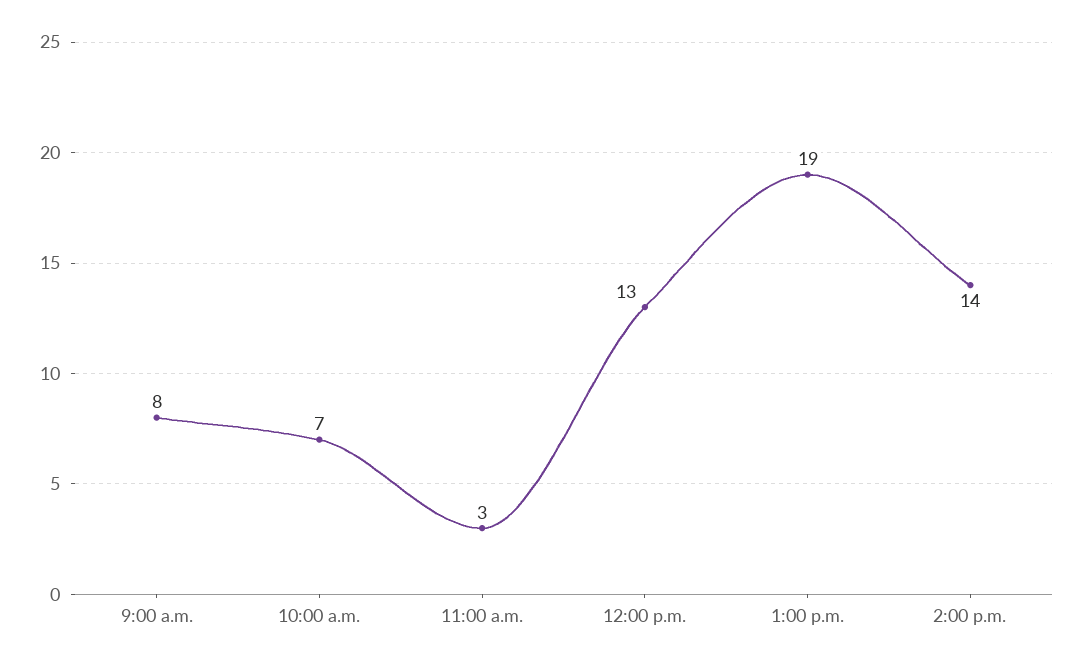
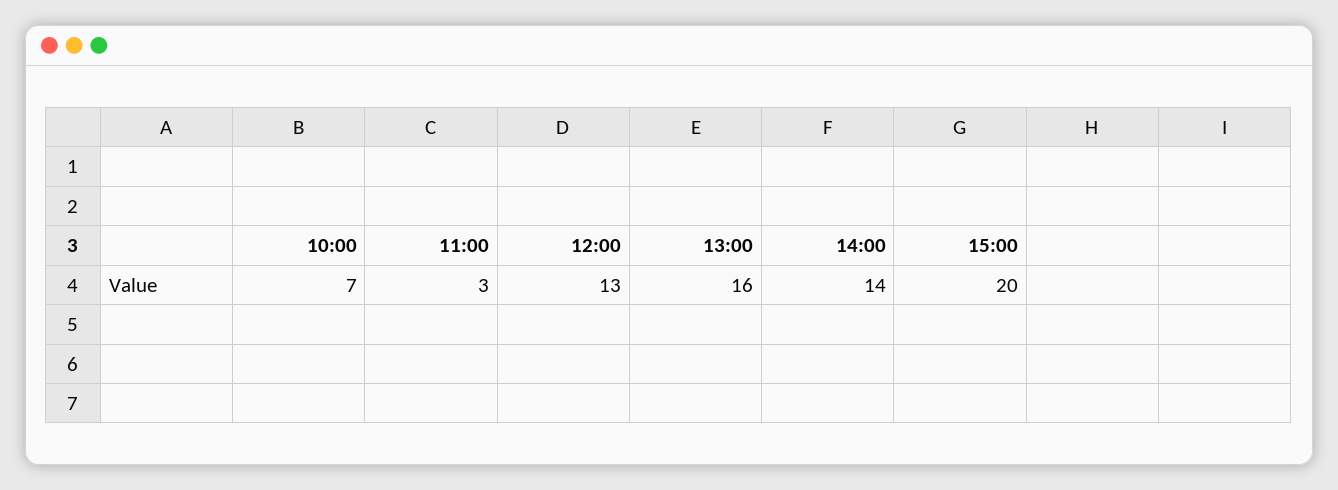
9:00 a.m.: 8 -> none
1:00 p.m.: 19 -> 16
15:00: none -> 20

